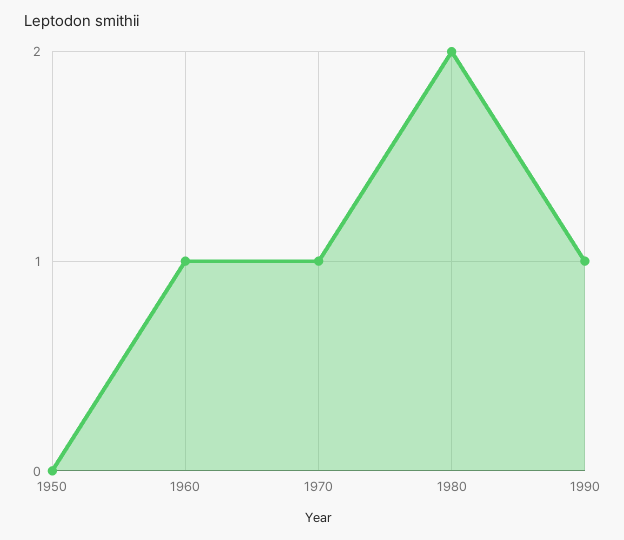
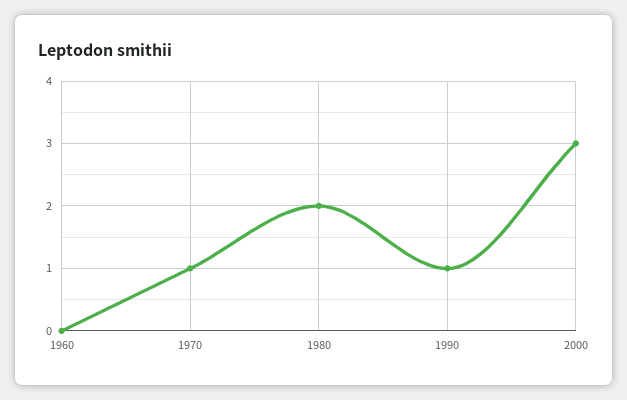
1950: 0 -> none
1960: 1 -> 0
2000: none -> 3

